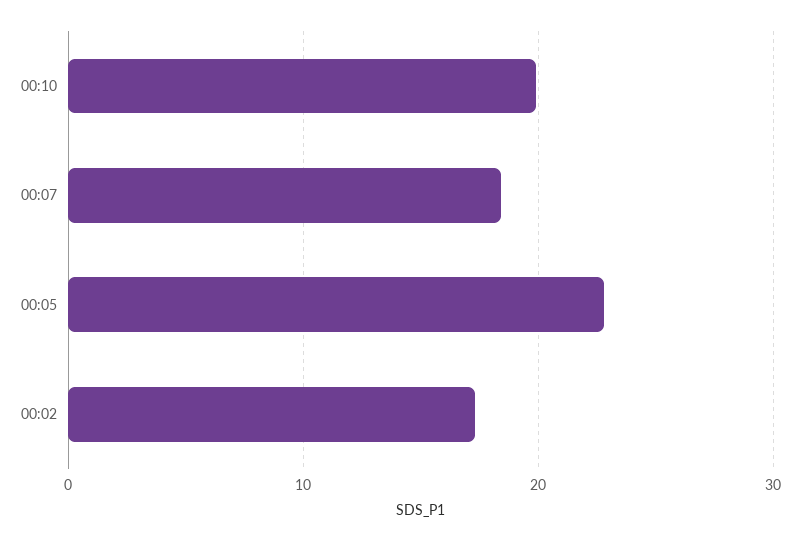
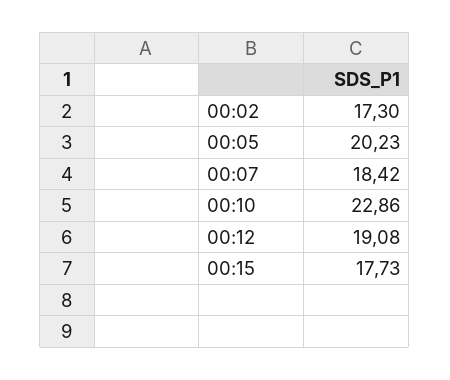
00:10: 20 -> 22.86
00:05: 23 -> 20.23
00:12: none -> 19.08
00:15: none -> 17.73

